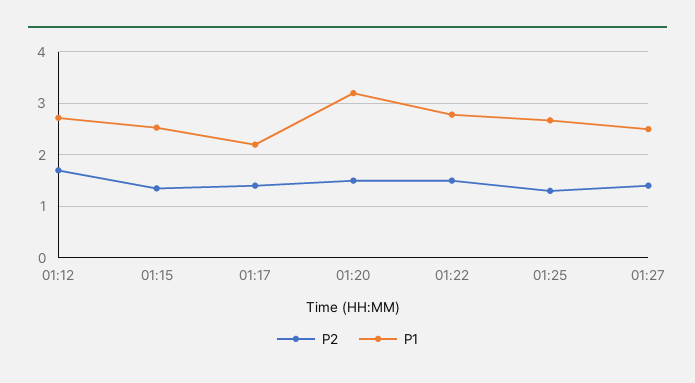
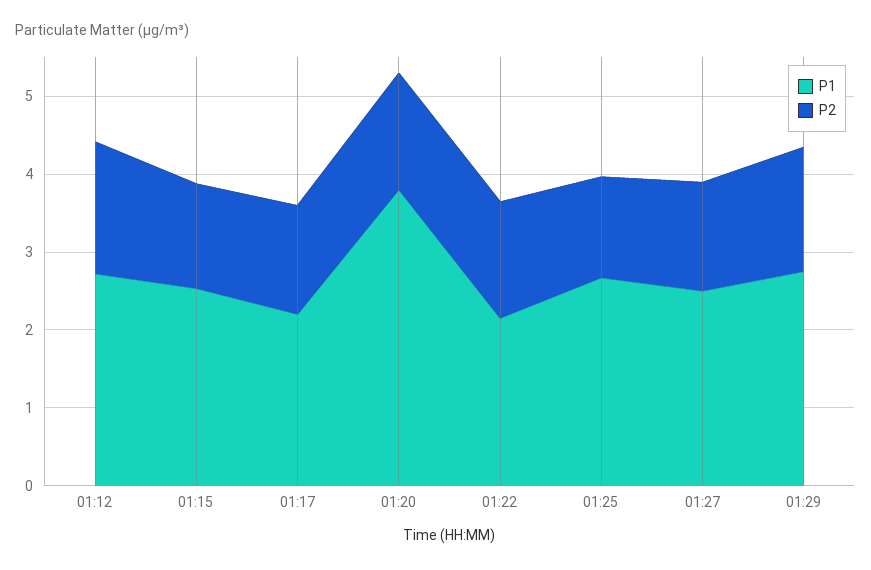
P1, 01:20: 3.2 -> 3.8
P1, 01:22: 2.8 -> 2.2
P1, 01:29: none -> 2.8
P2, 01:29: none -> 1.6

